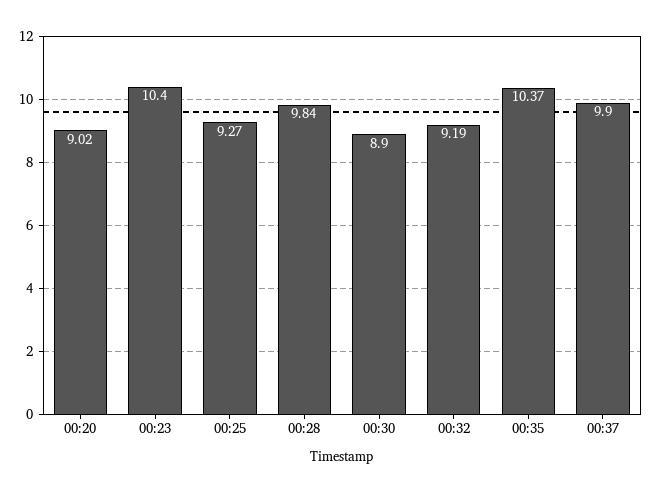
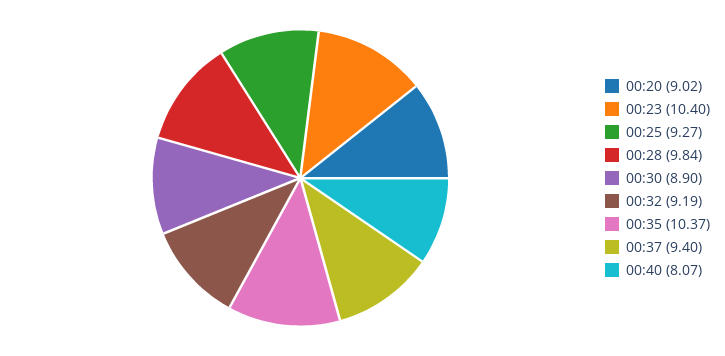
00:37: 9.9 -> 9.4
00:40: none -> 8.07

